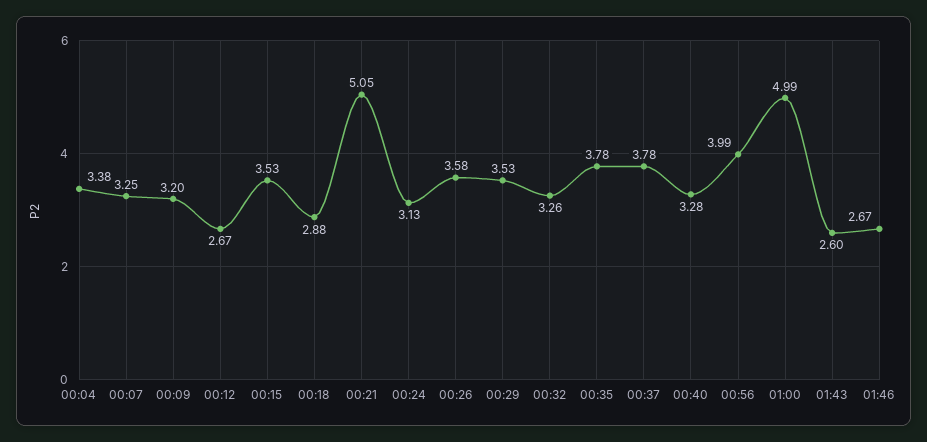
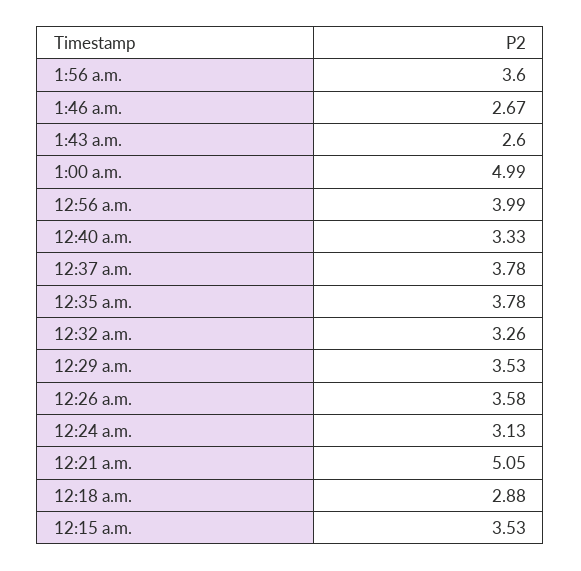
00:04: 3.38 -> none
00:07: 3.25 -> none
00:09: 3.2 -> none
00:12: 2.67 -> none
00:40: 3.28 -> 3.33
1:56 a.m.: none -> 3.6

